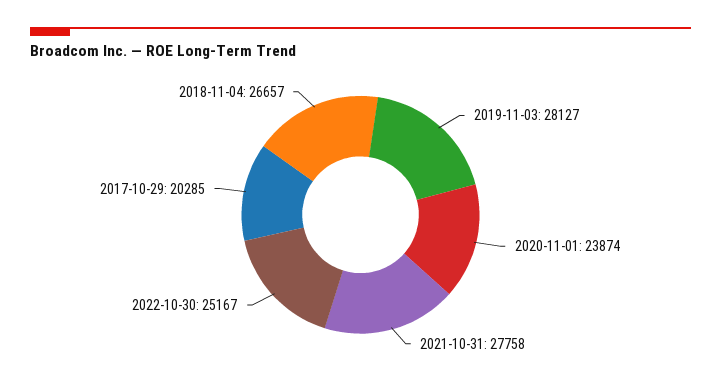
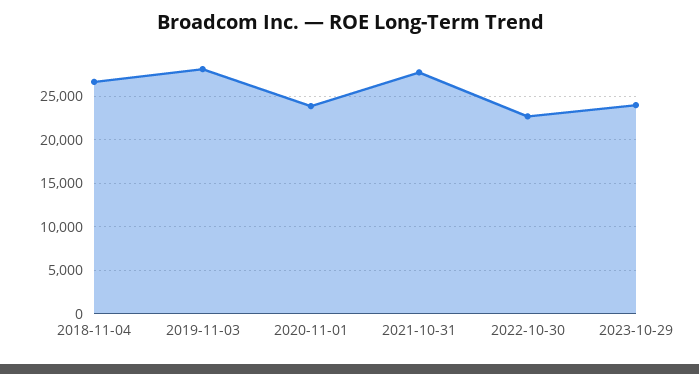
2022-10-30: 25167 -> 23000
2017-10-29: 20285 -> none
2023-10-29: none -> 24000

